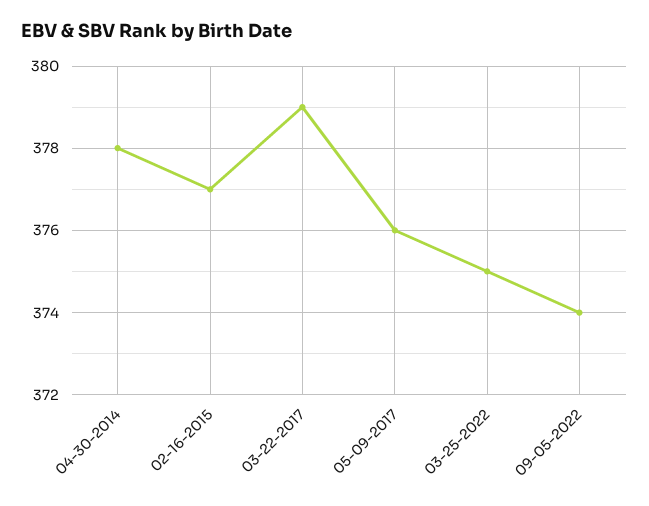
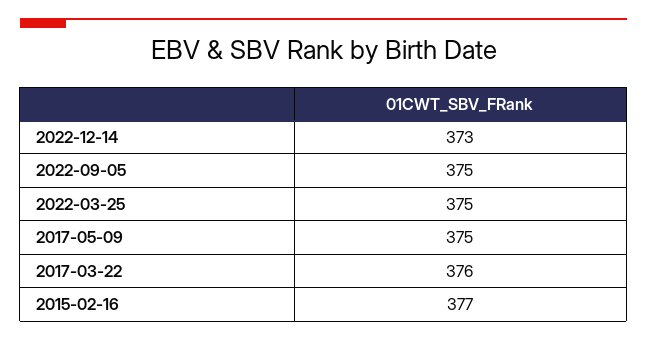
04-30-2014: 378 -> none
03-22-2017: 379 -> 376
05-09-2017: 376 -> 375
09-05-2022: 374 -> 375
2022-12-14: none -> 373

